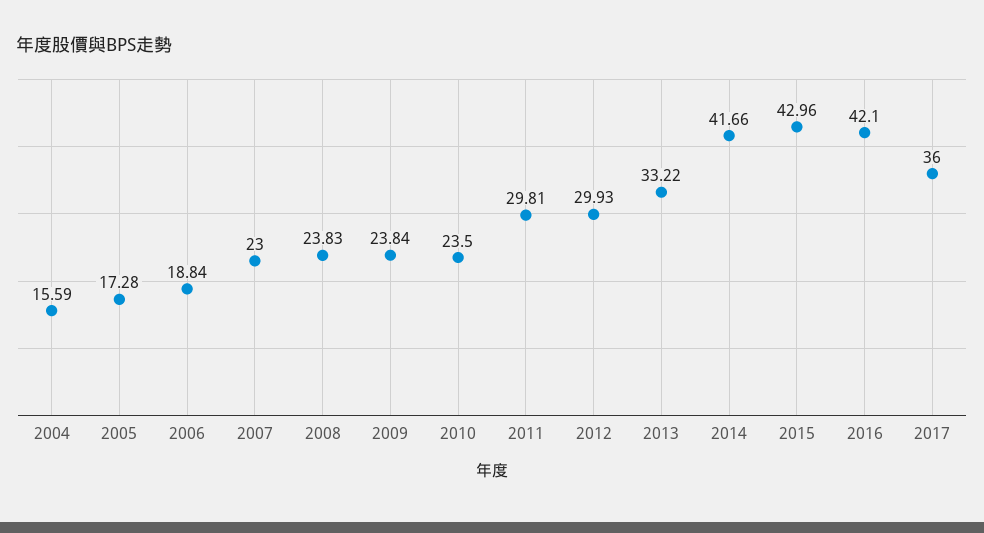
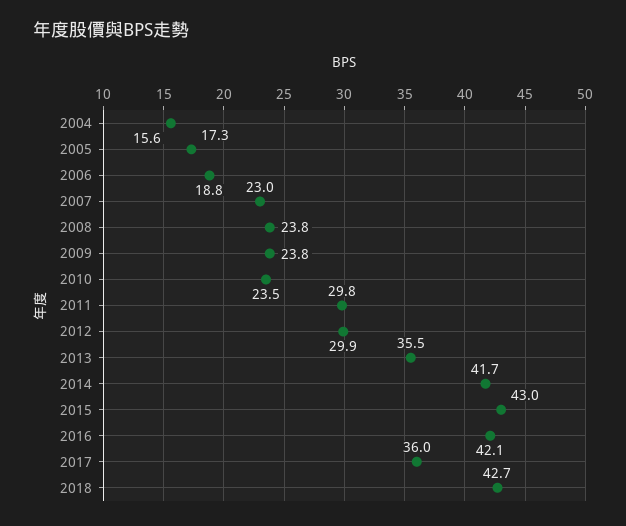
2013: 33.22 -> 35.5
2018: none -> 42.7

